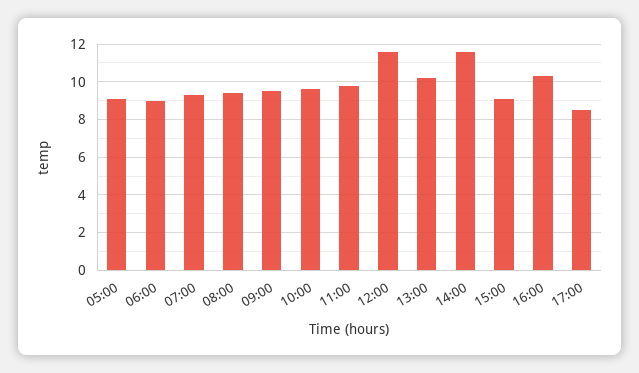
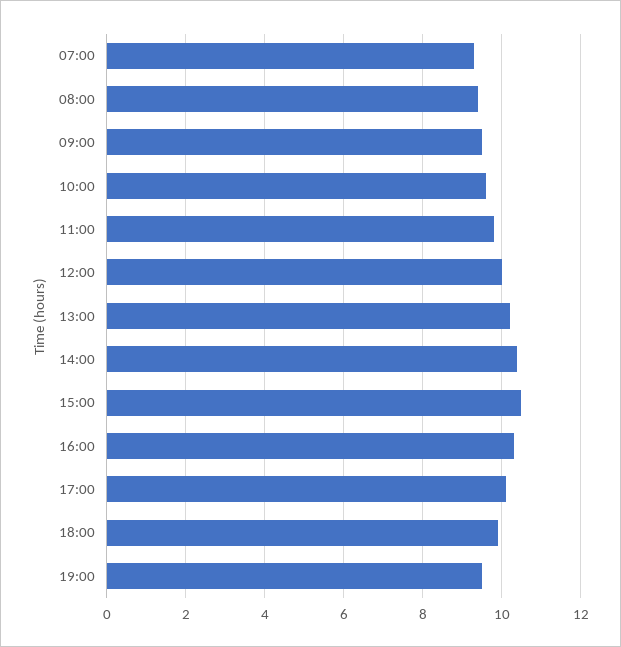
05:00: 9 -> none
06:00: 9 -> none
12:00: 11.5 -> 10
14:00: 11.5 -> 10.5
15:00: 9 -> 10.5
17:00: 8.5 -> 10
18:00: none -> 10
19:00: none -> 9.5

